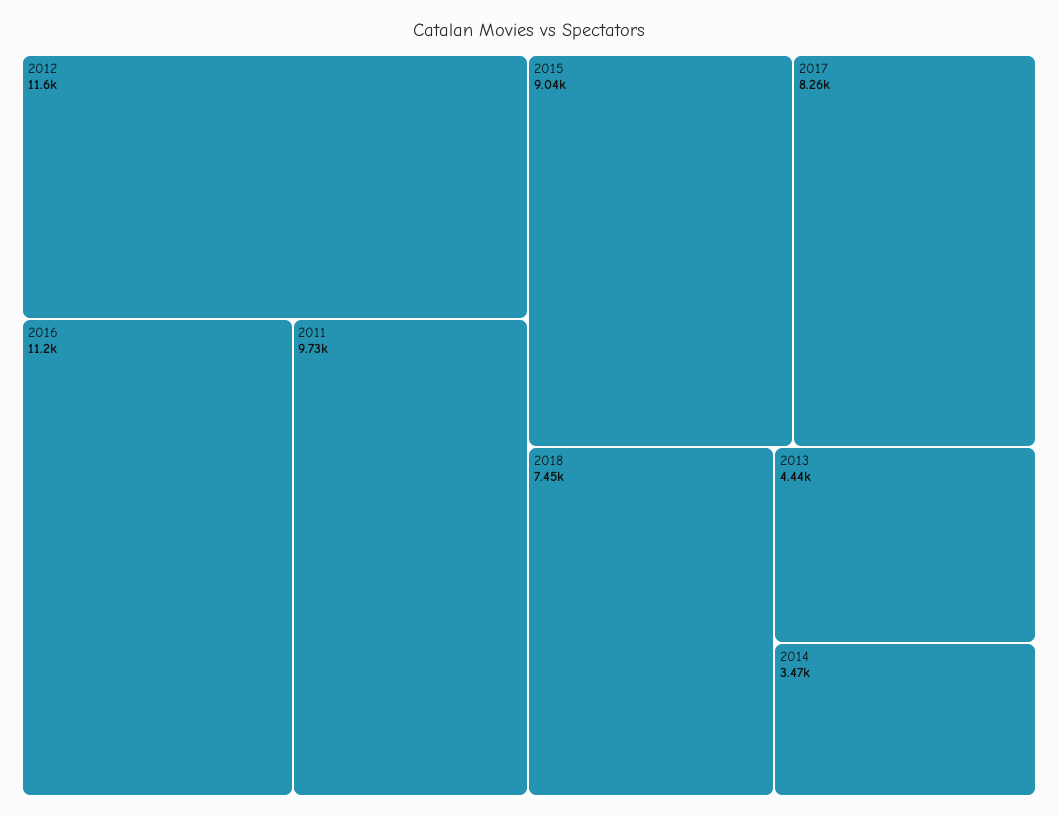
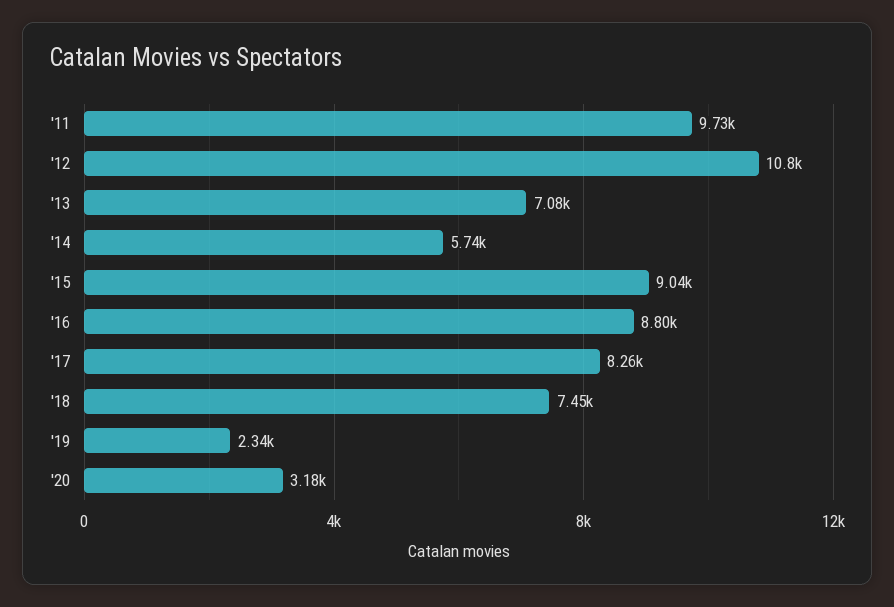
2012: 11600 -> 10800
2016: 11200 -> 8800
2013: 4440 -> 7080
2014: 3470 -> 5740
'19: none -> 2340
'20: none -> 3180

